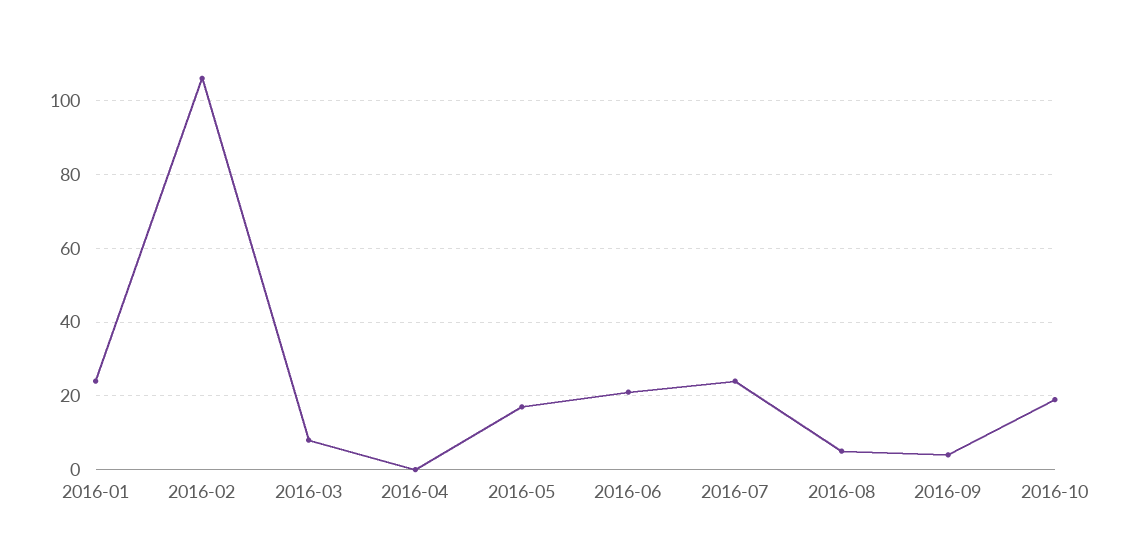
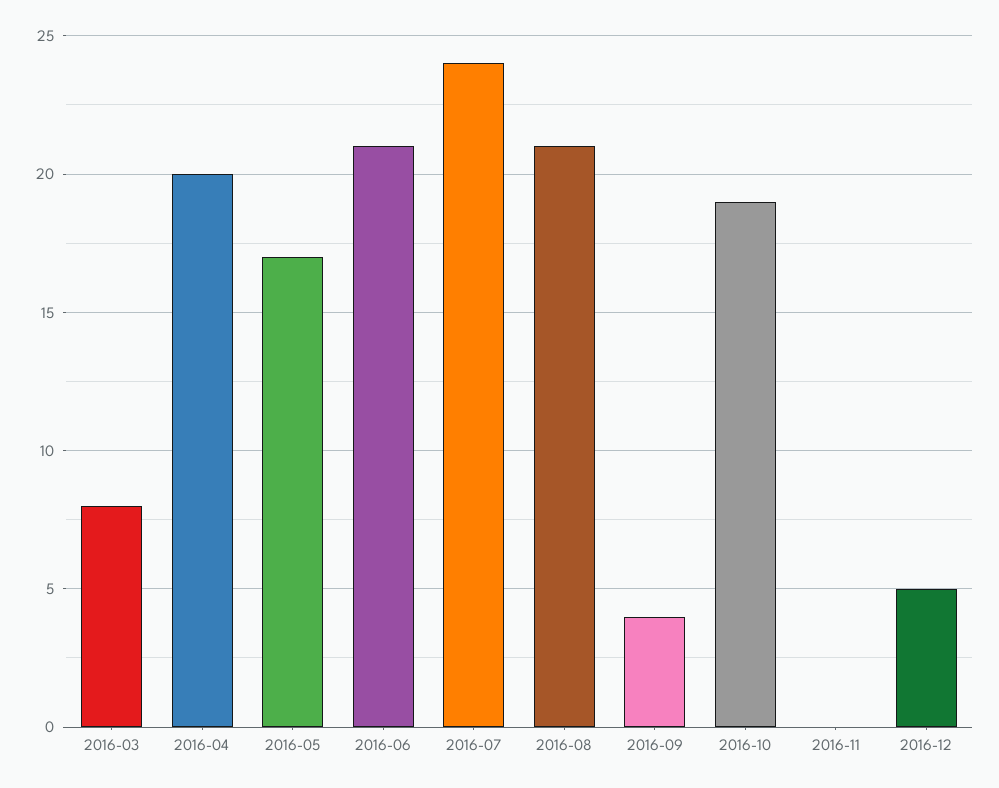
2016-01: 25 -> none
2016-02: 105 -> none
2016-04: 0 -> 20
2016-08: 5 -> 21
2016-11: none -> 0
2016-12: none -> 5

